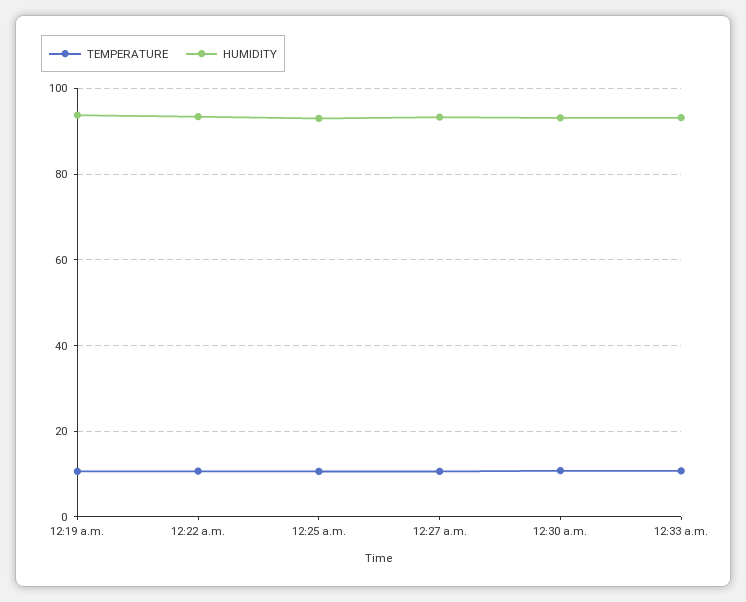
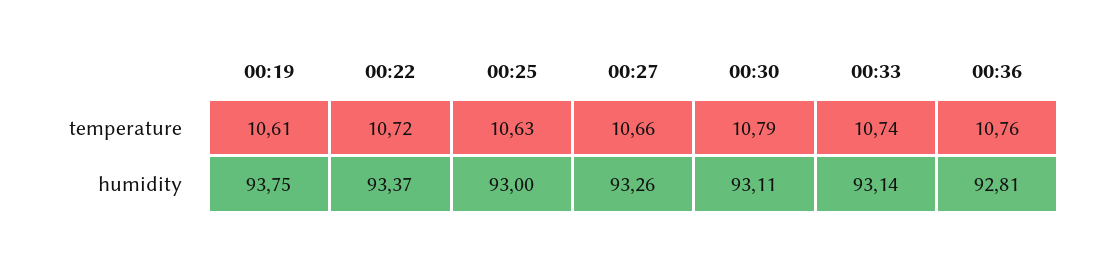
TEMPERATURE, 00:36: none -> 10.76
HUMIDITY, 00:36: none -> 92.81

